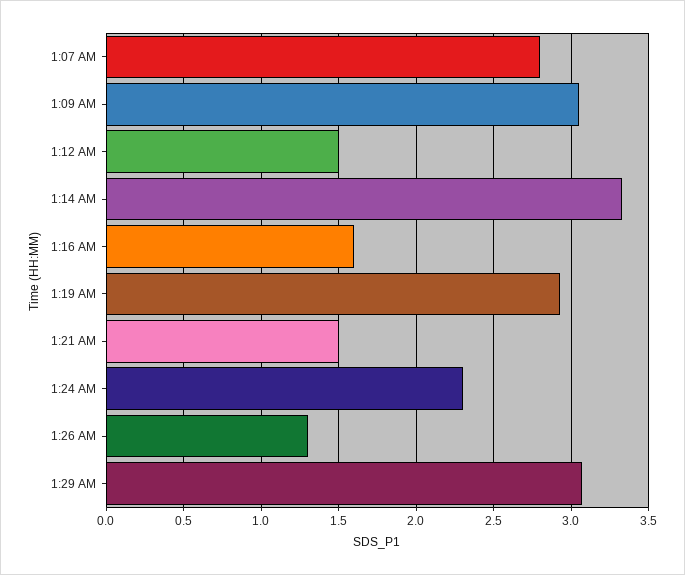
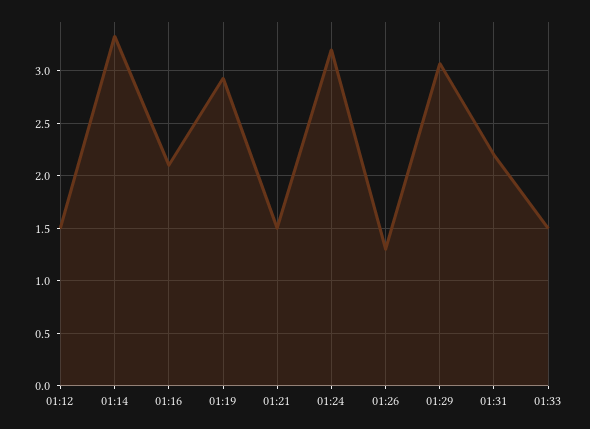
1:07 AM: 2.8 -> none
1:09 AM: 3.05 -> none
1:16 AM: 1.6 -> 2.1
1:24 AM: 2.3 -> 3.2
01:31: none -> 2.2
01:33: none -> 1.5

